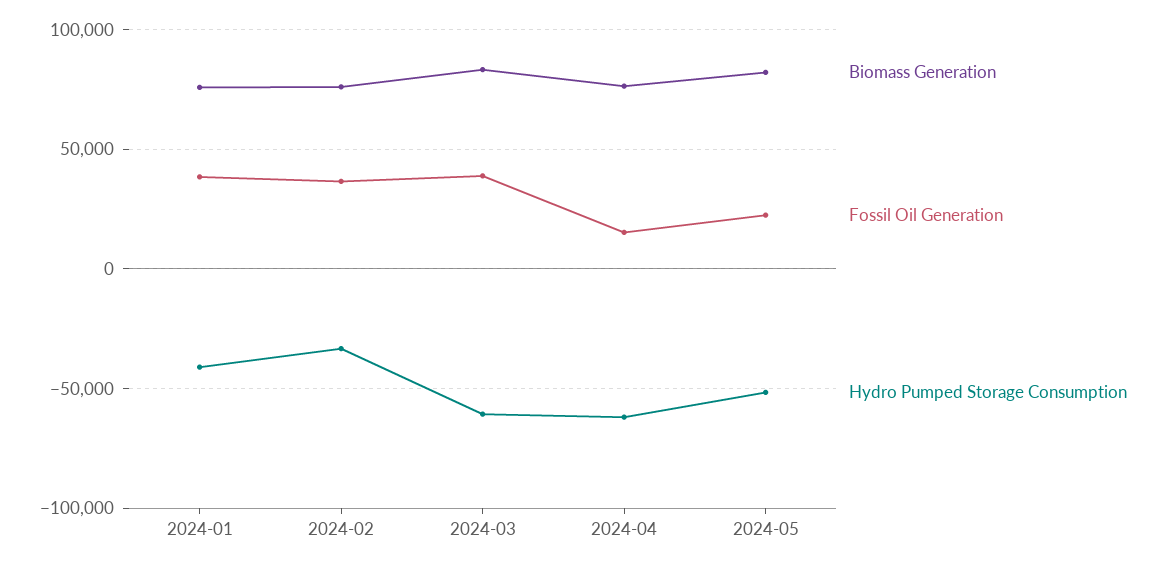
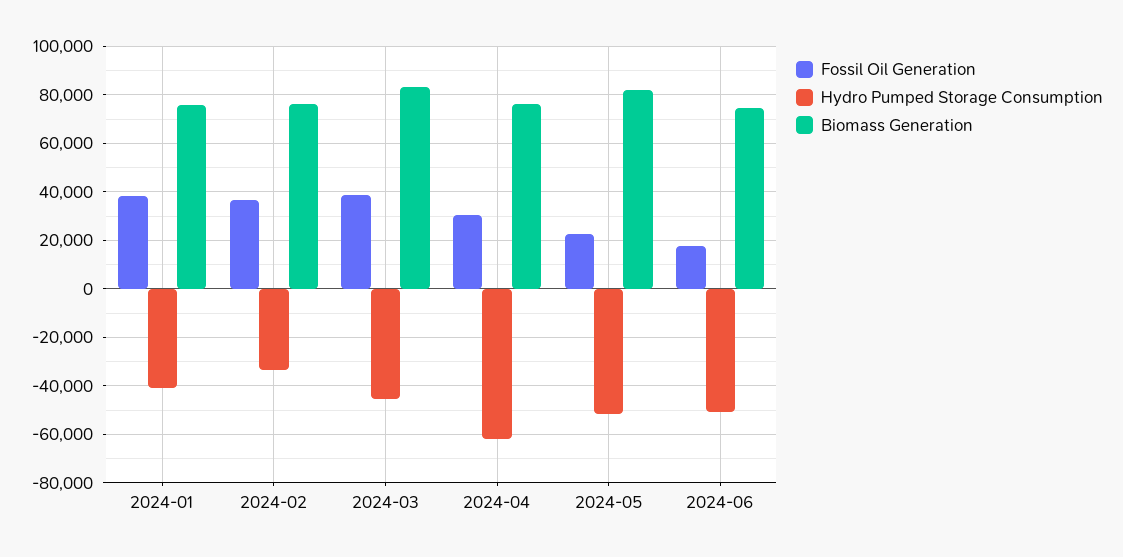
Hydro Pumped Storage Consumption, 2024-03: -60000 -> -45000
Fossil Oil Generation, 2024-04: 15000 -> 30000
Fossil Oil Generation, 2024-06: none -> 17500
Hydro Pumped Storage Consumption, 2024-06: none -> -50000
Biomass Generation, 2024-06: none -> 75000

